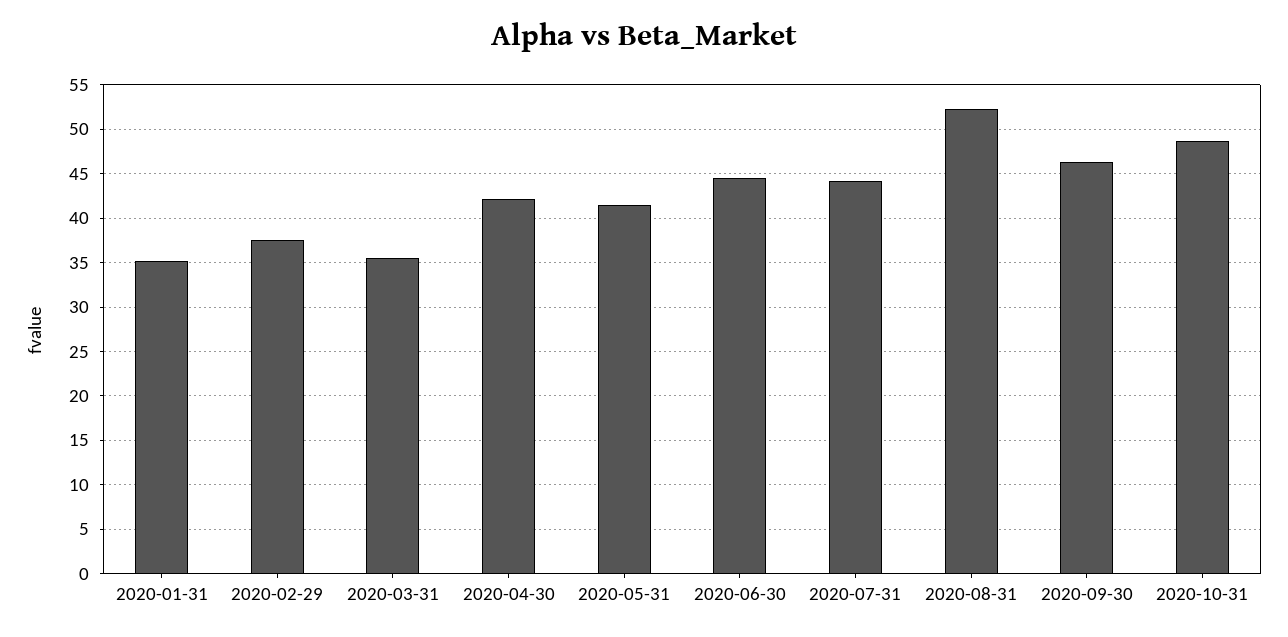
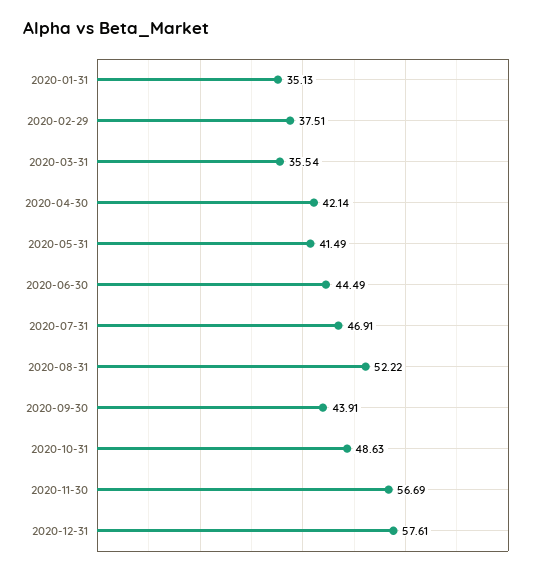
2020-07-31: 44 -> 46.91
2020-09-30: 46 -> 43.91
2020-11-30: none -> 56.69
2020-12-31: none -> 57.61

